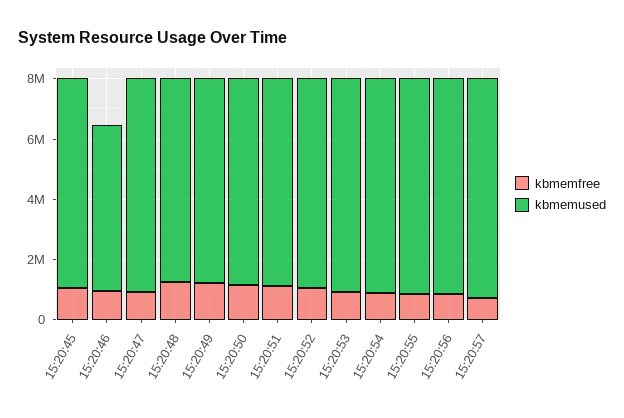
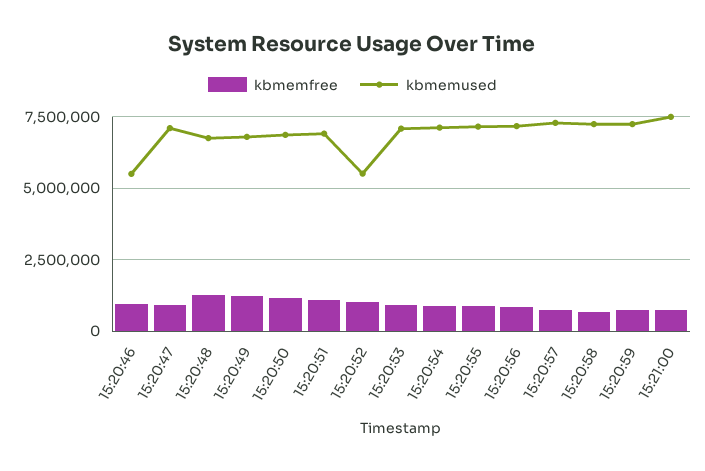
kbmemfree, 15:20:45: 1000000 -> none
kbmemused, 15:20:45: 7000000 -> none
kbmemused, 15:20:52: 7000000 -> 5500000
kbmemfree, 15:20:58: none -> 750000
kbmemused, 15:20:58: none -> 7250000
kbmemfree, 15:20:59: none -> 750000
kbmemused, 15:20:59: none -> 7250000
kbmemfree, 15:21:00: none -> 750000
kbmemused, 15:21:00: none -> 7500000

